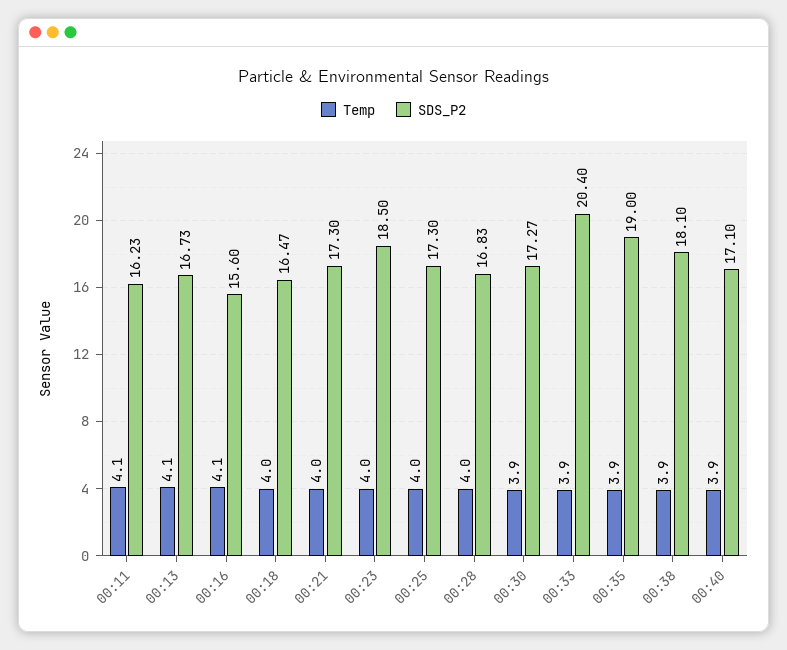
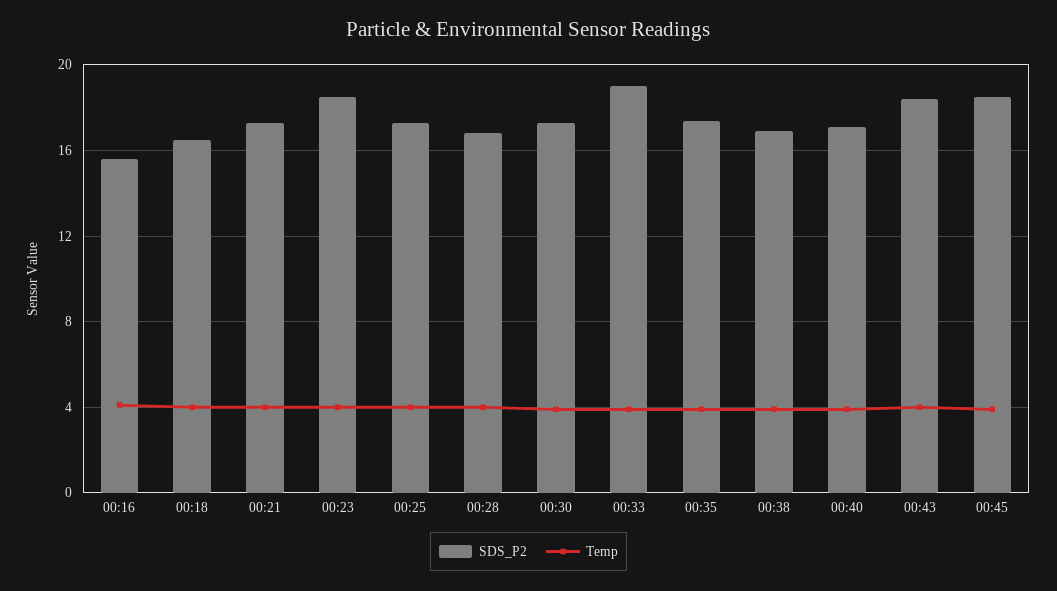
Temp, 00:11: 4.1 -> none
SDS_P2, 00:11: 16.23 -> none
Temp, 00:13: 4.1 -> none
SDS_P2, 00:13: 16.73 -> none
SDS_P2, 00:33: 20.4 -> 19
SDS_P2, 00:35: 19 -> 17.5
SDS_P2, 00:38: 18.1 -> 17
SDS_P2, 00:43: none -> 18.5
Temp, 00:43: none -> 4
SDS_P2, 00:45: none -> 18.5
Temp, 00:45: none -> 4

